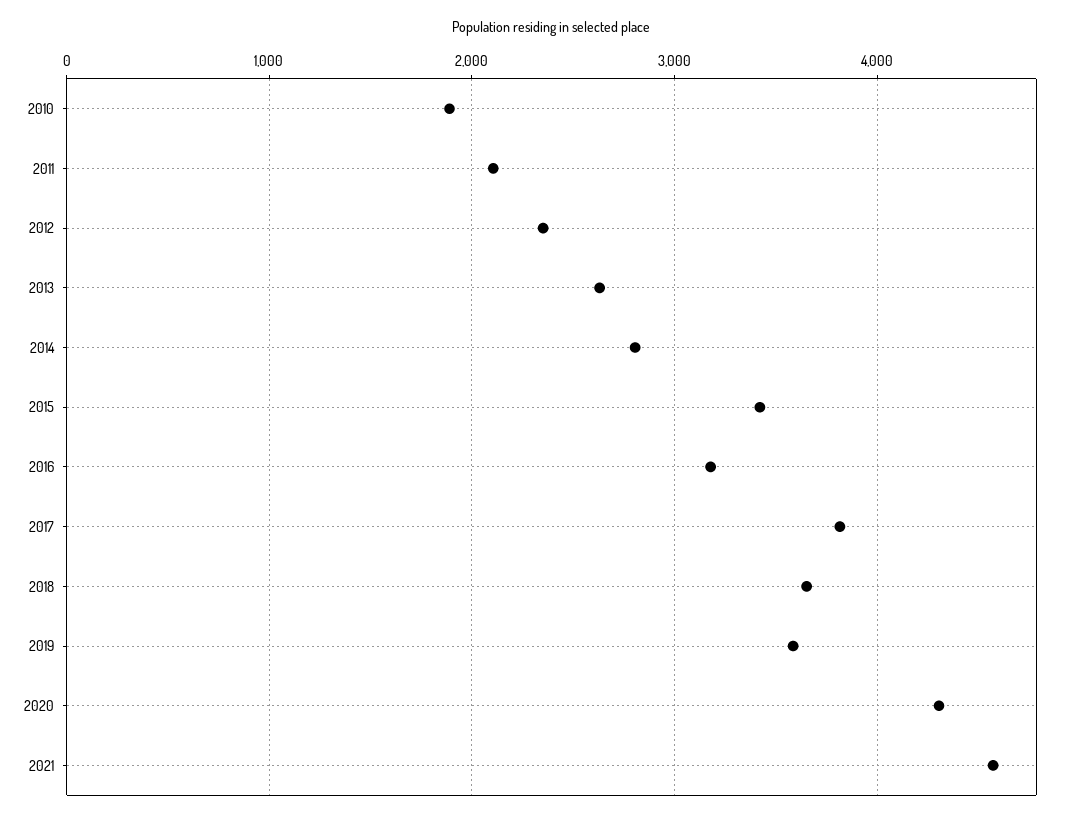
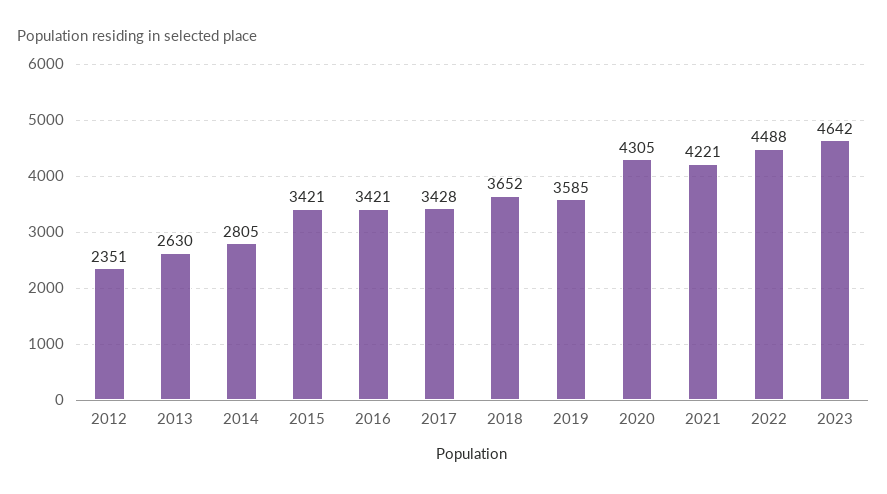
2010: 1900 -> none
2011: 2100 -> none
2016: 3200 -> 3421
2017: 3800 -> 3428
2021: 4600 -> 4221
2022: none -> 4488
2023: none -> 4642

